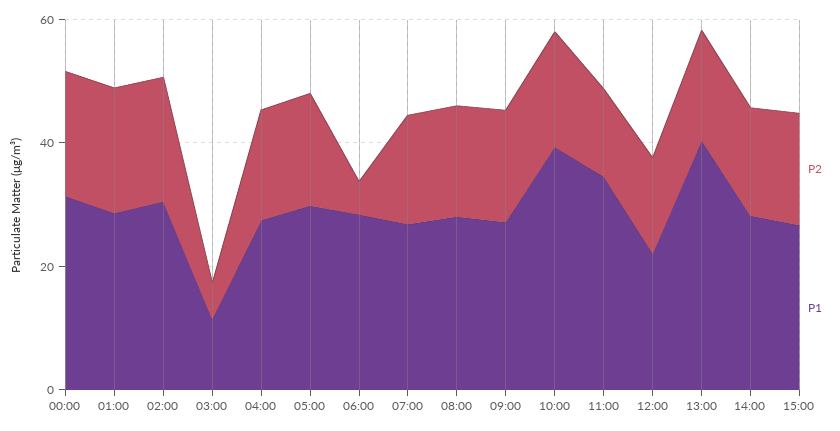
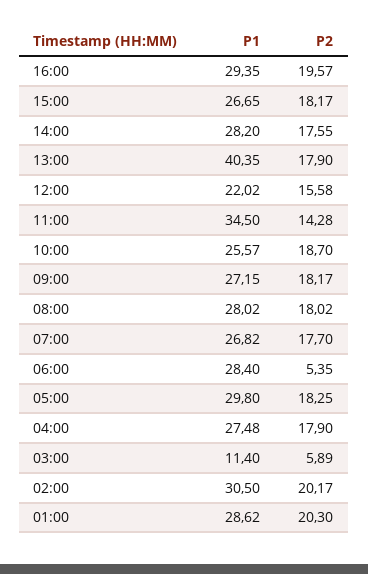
P2, 00:00: 20 -> none
P1, 00:00: 30 -> none
P1, 10:00: 40 -> 25.57
P1, 16:00: none -> 29.35
P2, 16:00: none -> 19.57

